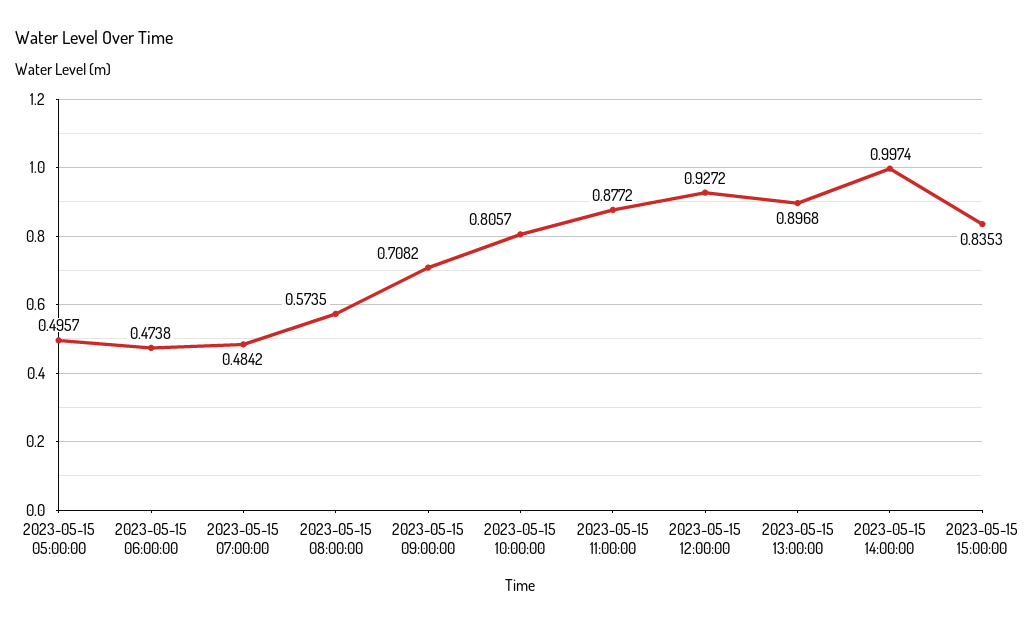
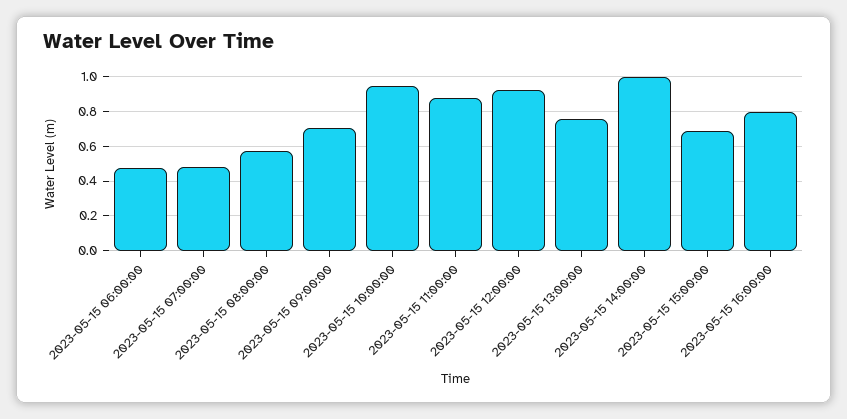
2023-05-15 05:00:00: 0.4957 -> none
2023-05-15 10:00:00: 0.8057 -> 0.95
2023-05-15 13:00:00: 0.8968 -> 0.75
2023-05-15 15:00:00: 0.8353 -> 0.7
2023-05-15 16:00:00: none -> 0.8

